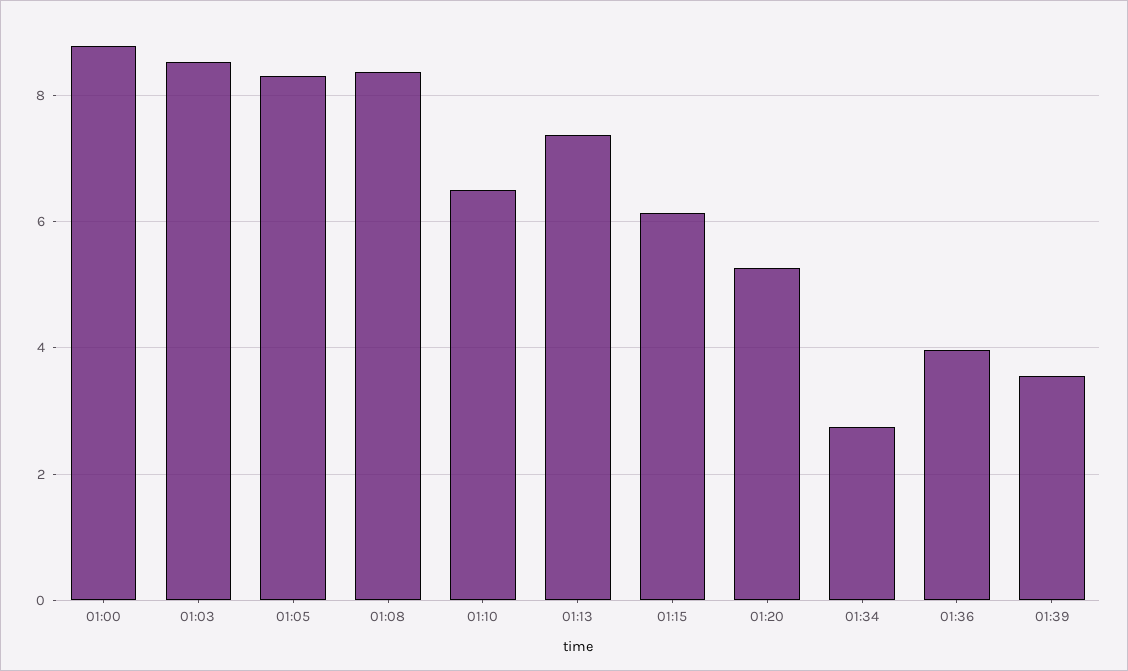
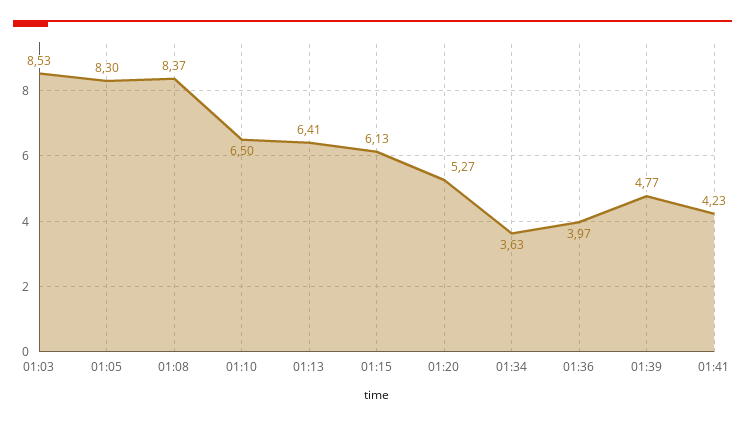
01:00: 8.8 -> none
01:13: 7.4 -> 6.41
01:34: 2.8 -> 3.63
01:39: 3.6 -> 4.77
01:41: none -> 4.23

